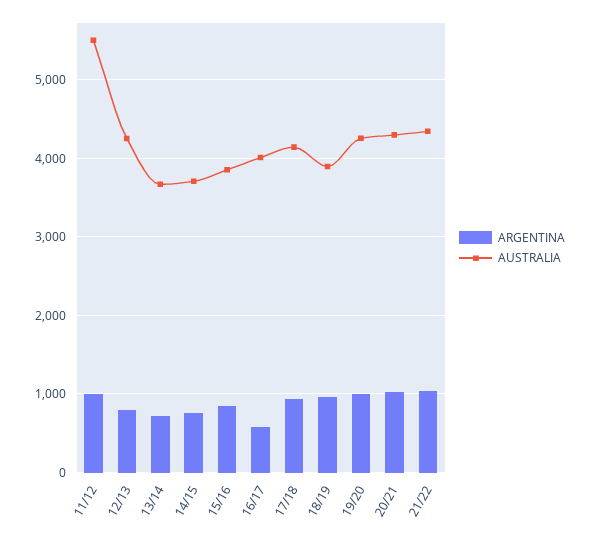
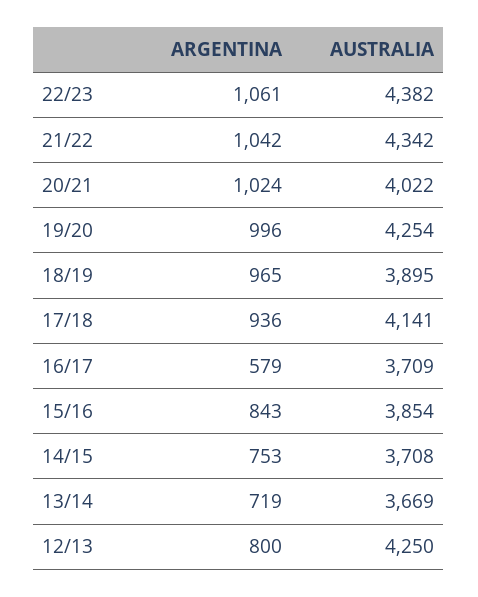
ARGENTINA, 11/12: 1000 -> none
AUSTRALIA, 11/12: 5500 -> none
AUSTRALIA, 16/17: 4000 -> 3709
AUSTRALIA, 20/21: 4300 -> 4022
ARGENTINA, 22/23: none -> 1061
AUSTRALIA, 22/23: none -> 4382

